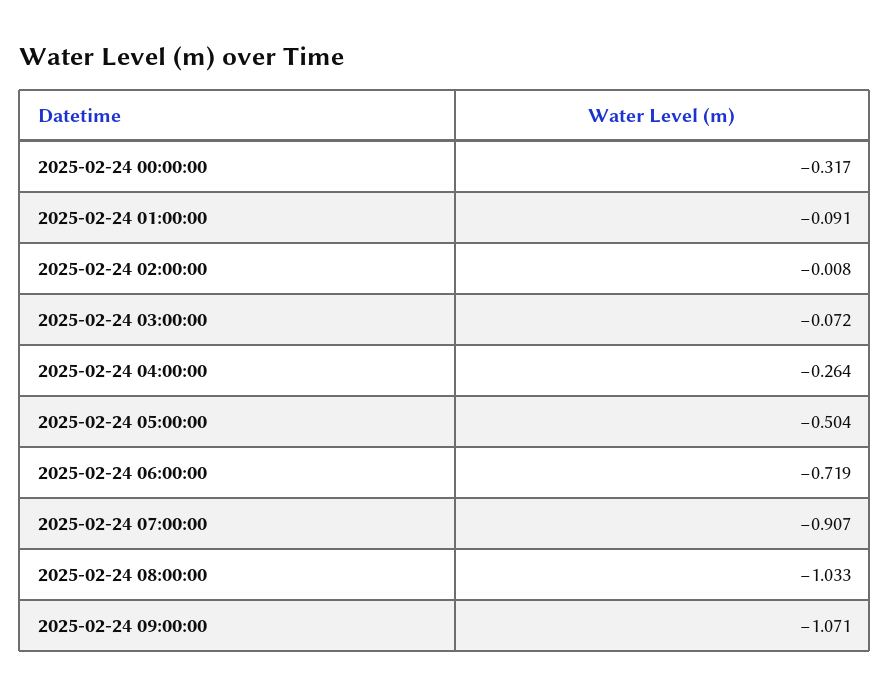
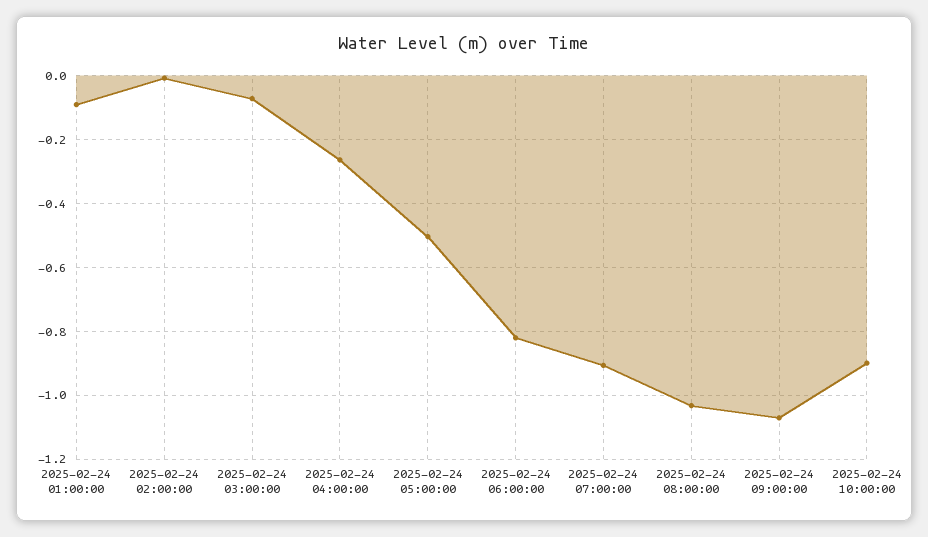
2025-02-24 00:00:00: -0.317 -> none
2025-02-24 06:00:00: -0.719 -> -0.82
2025-02-24 10:00:00: none -> -0.9

